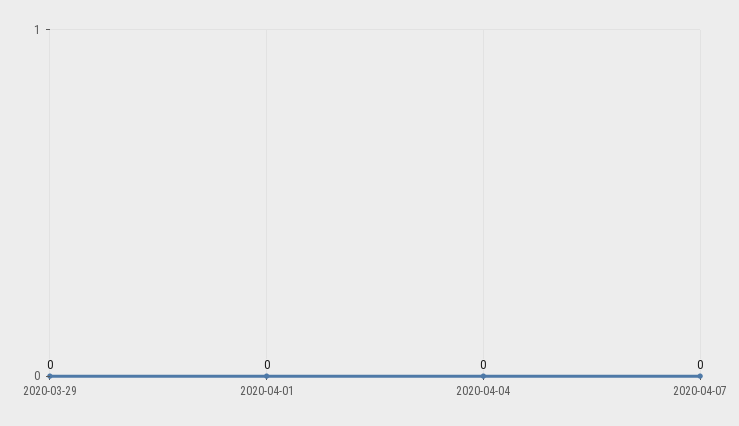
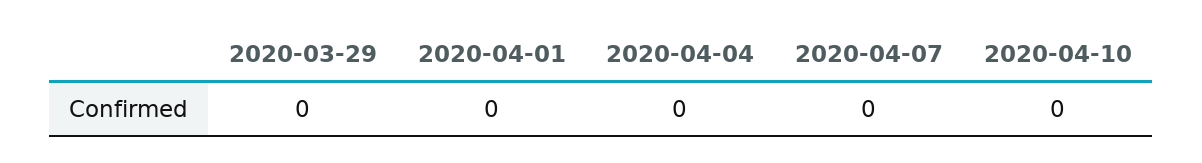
2020-04-10: none -> 0

